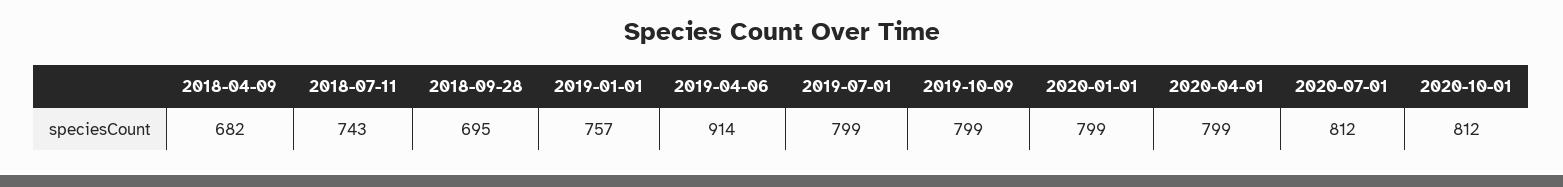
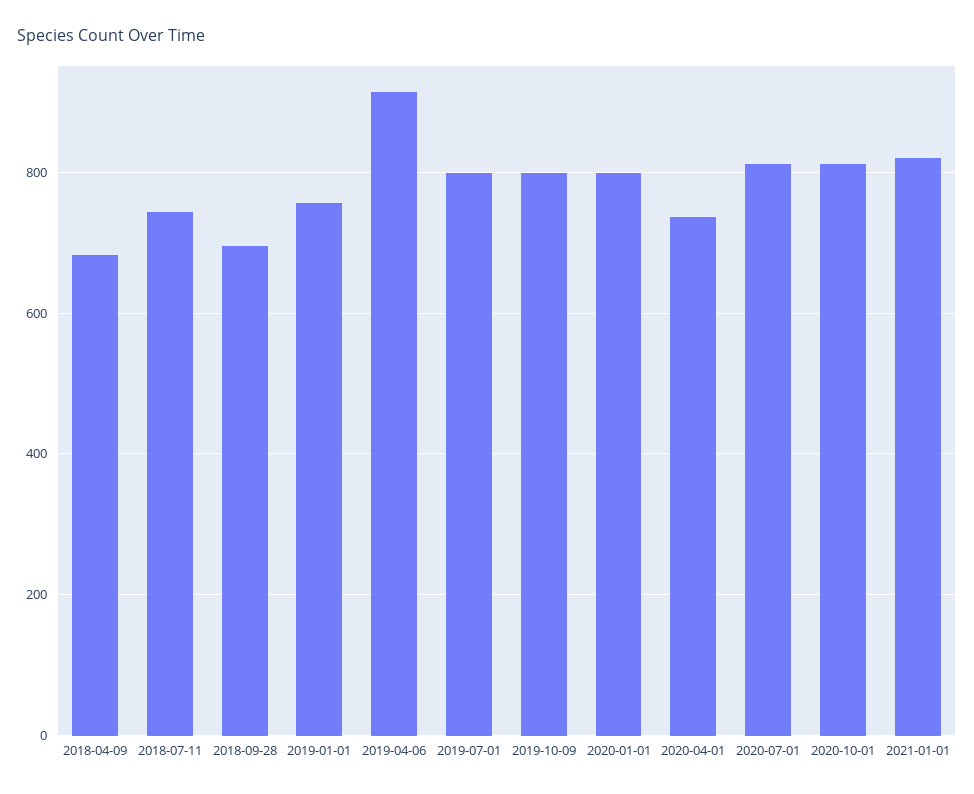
2020-04-01: 799 -> 740
2021-01-01: none -> 820

